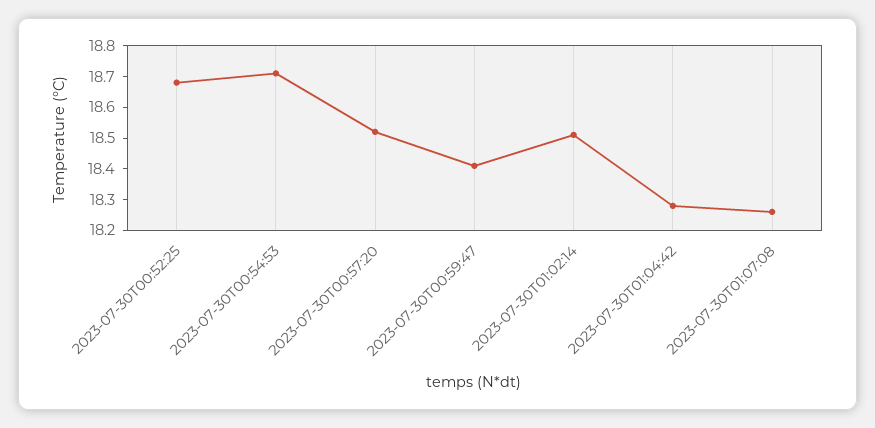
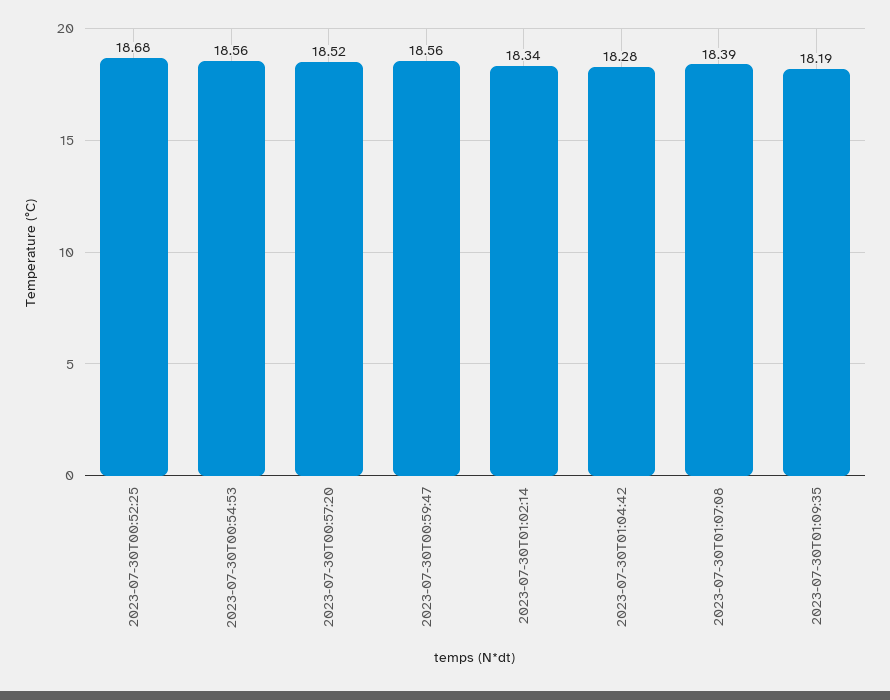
2023-07-30T00:54:53: 18.7 -> 18.56
2023-07-30T00:59:47: 18.4 -> 18.56
2023-07-30T01:02:14: 18.5 -> 18.34
2023-07-30T01:07:08: 18.25 -> 18.39
2023-07-30T01:09:35: none -> 18.19

